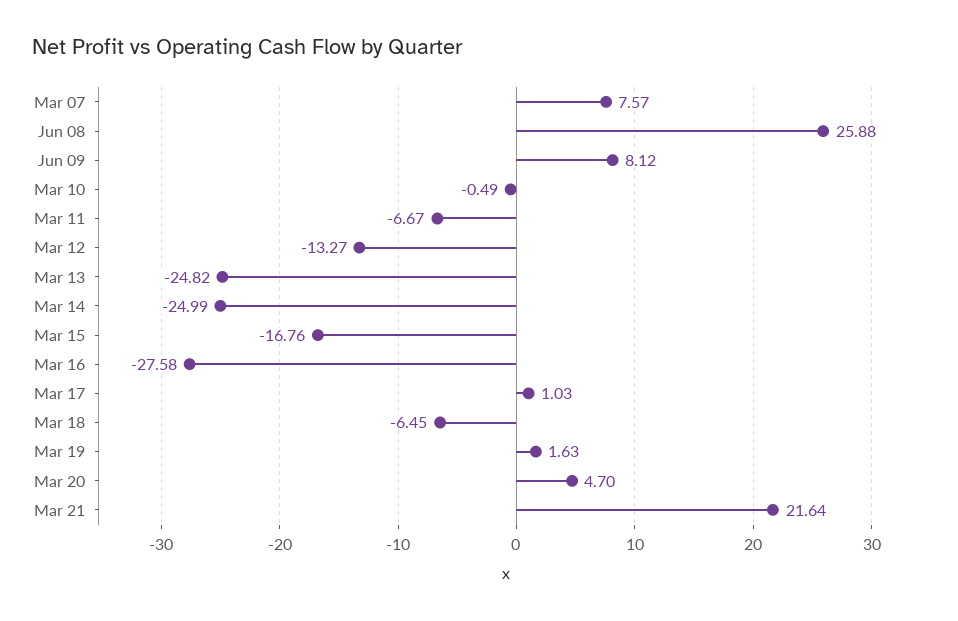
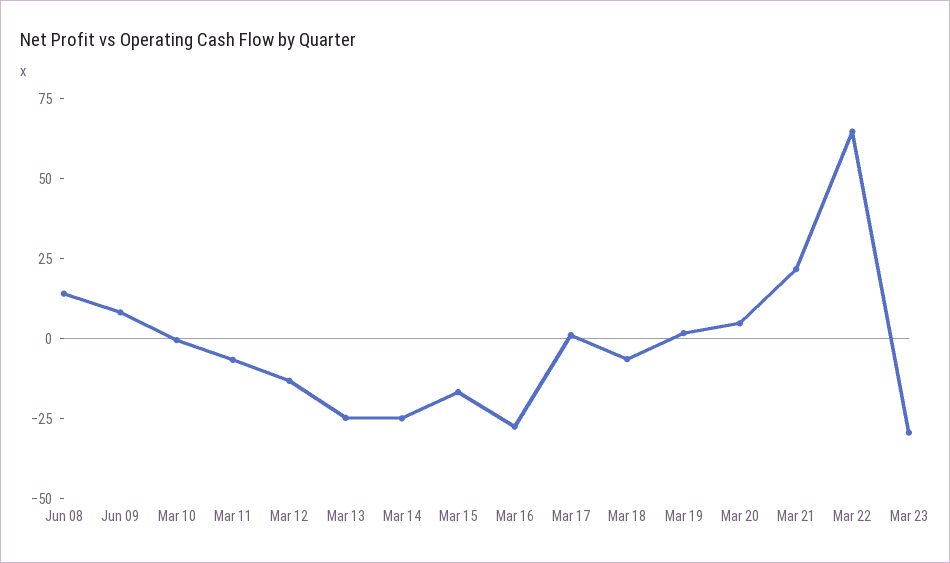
Mar 07: 7.57 -> none
Jun 08: 25.88 -> 15
Mar 22: none -> 65
Mar 23: none -> -30

